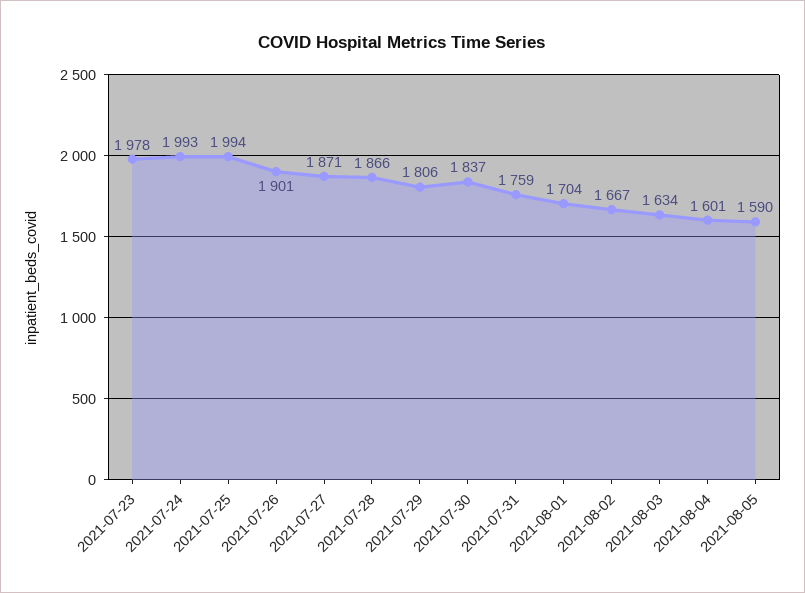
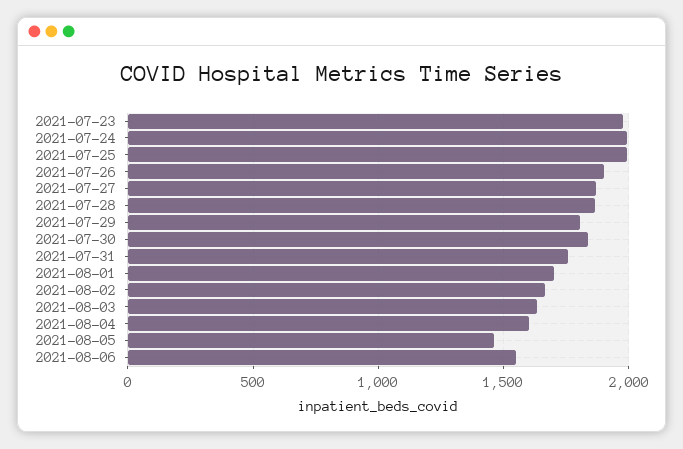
2021-08-05: 1590 -> 1450
2021-08-06: none -> 1550

